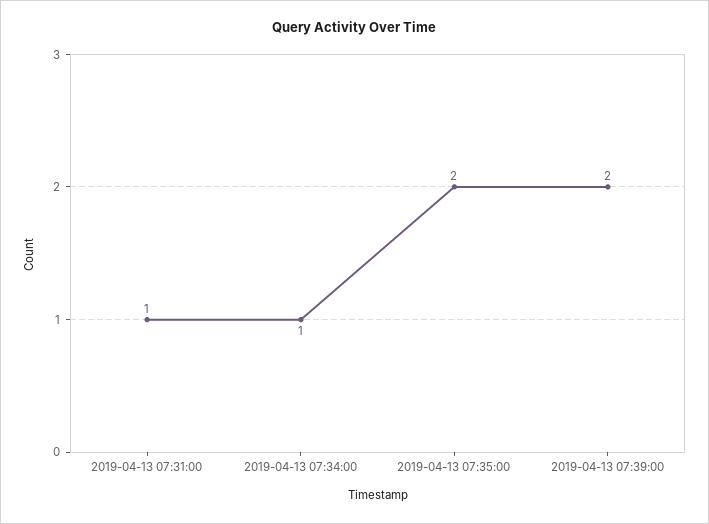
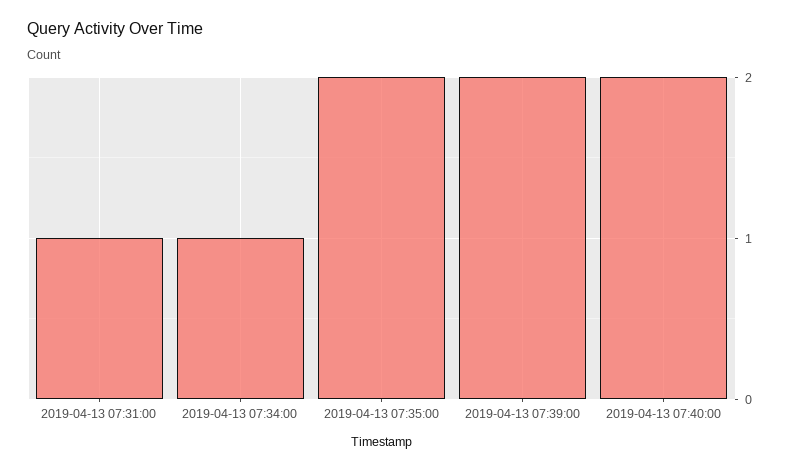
2019-04-13 07:40:00: none -> 2

